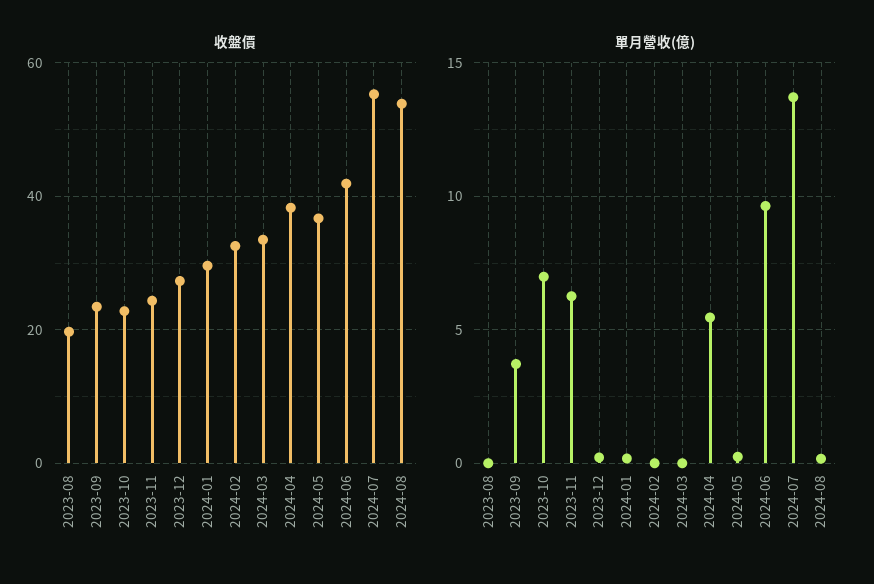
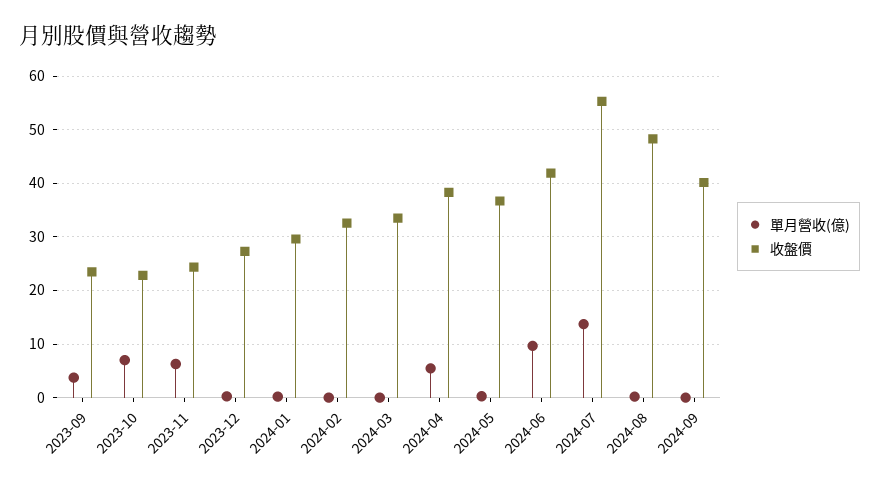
收盤價, 2023-08: 20 -> none
收盤價, 2024-08: 54 -> 48
單月營收(億), 2023-08: 0 -> none
單月營收(億), 2024-09: none -> 0
收盤價, 2024-09: none -> 40

